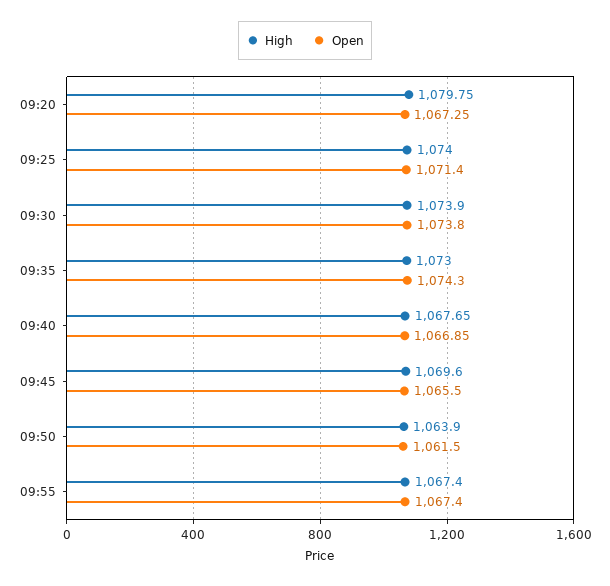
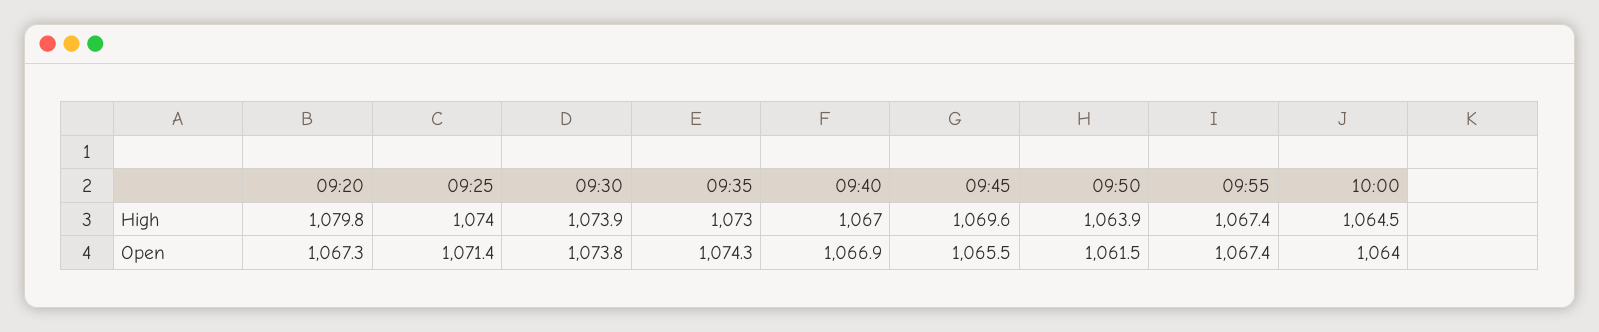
High, 09:40: 1067.65 -> 1067
High, 10:00: none -> 1064.5
Open, 10:00: none -> 1064

